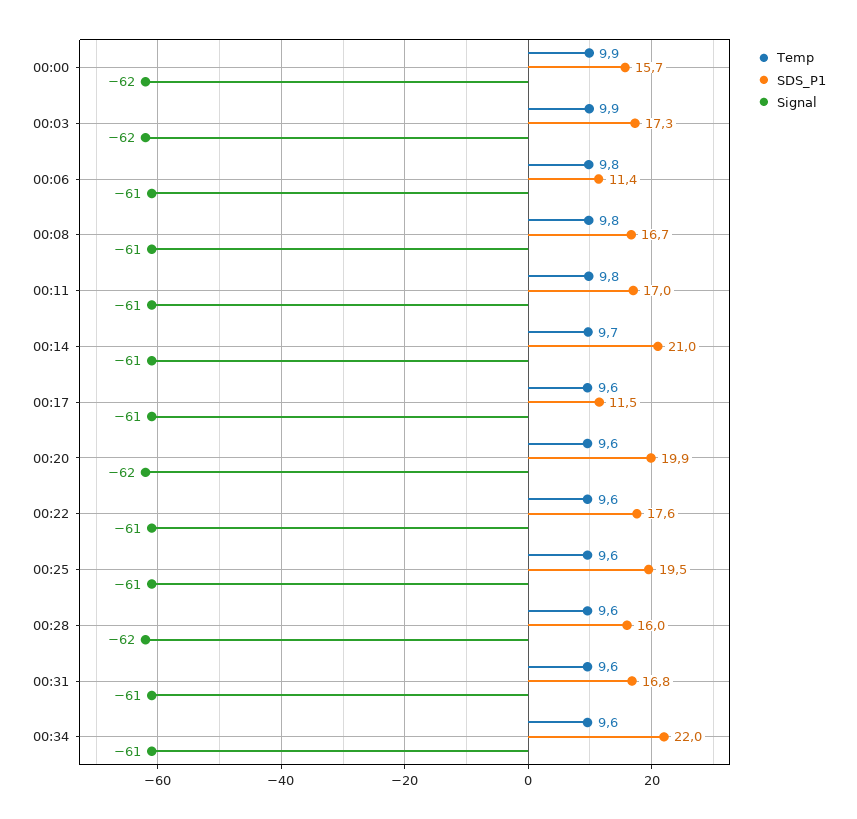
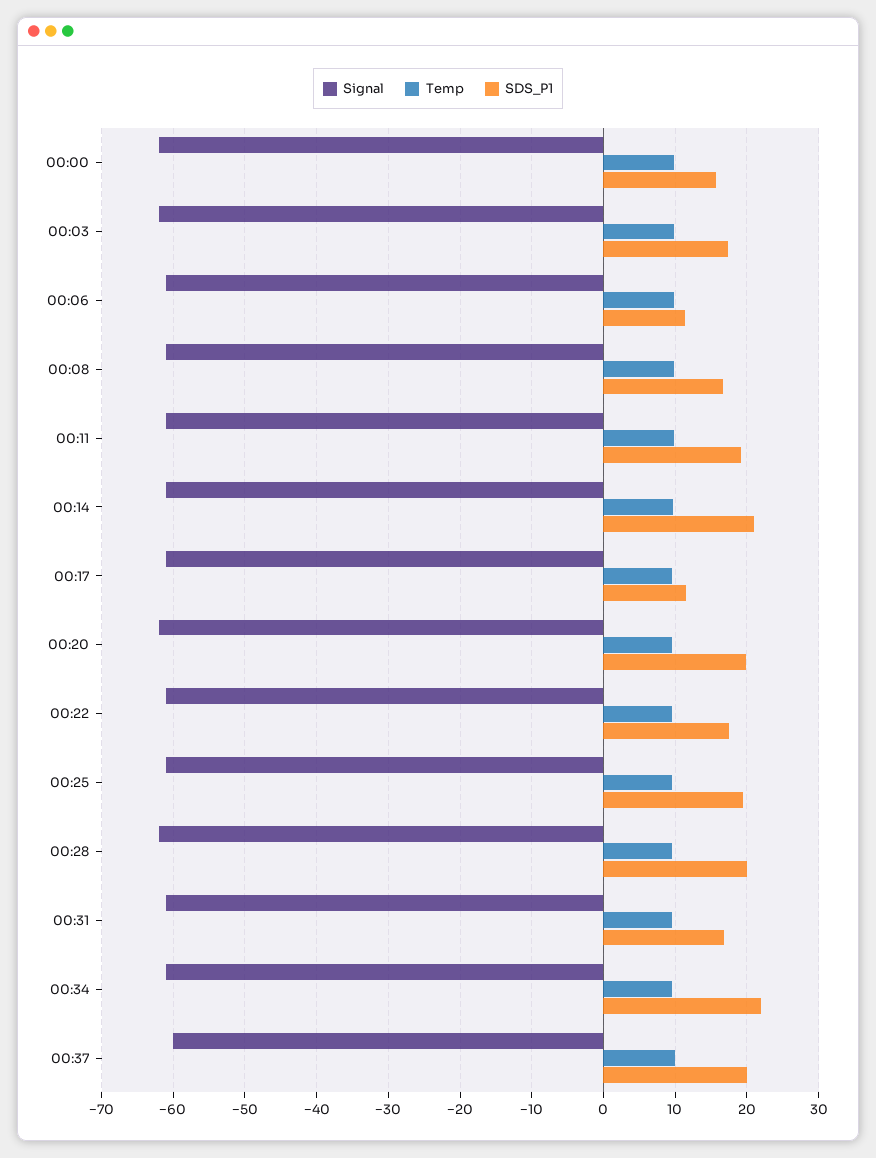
SDS_P1, 00:11: 17 -> 19
SDS_P1, 00:28: 16 -> 20
Signal, 00:37: none -> -60
Temp, 00:37: none -> 10
SDS_P1, 00:37: none -> 20

